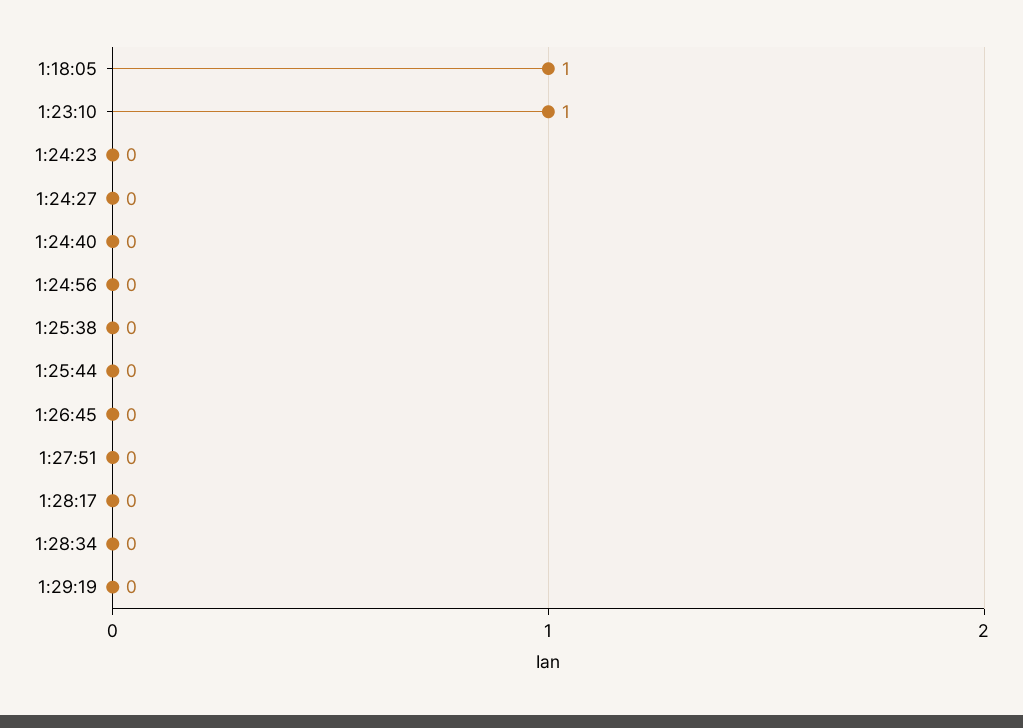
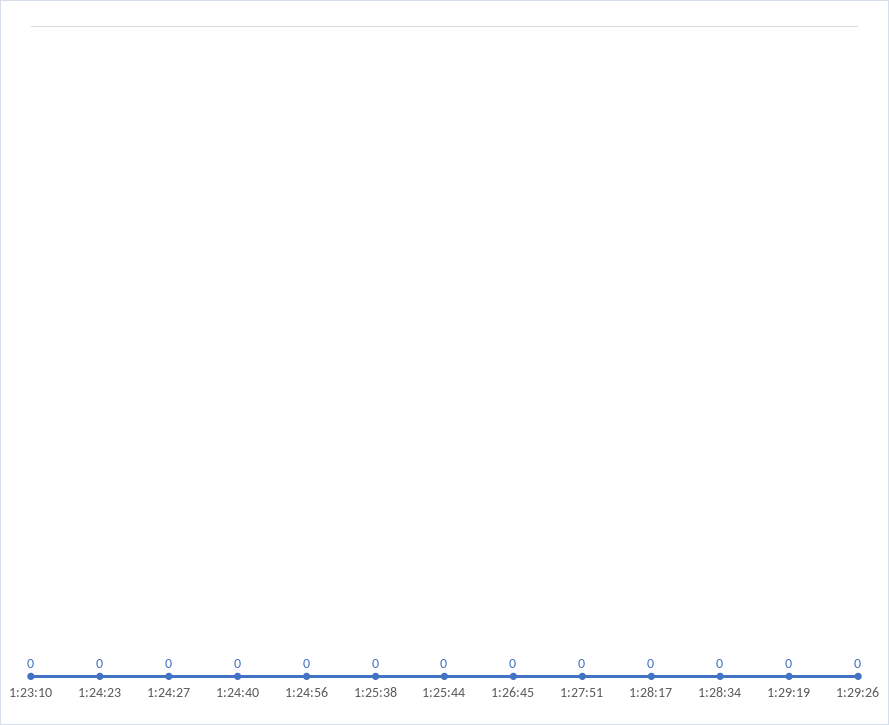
1:18:05: 1 -> none
1:23:10: 1 -> 0
1:29:26: none -> 0

